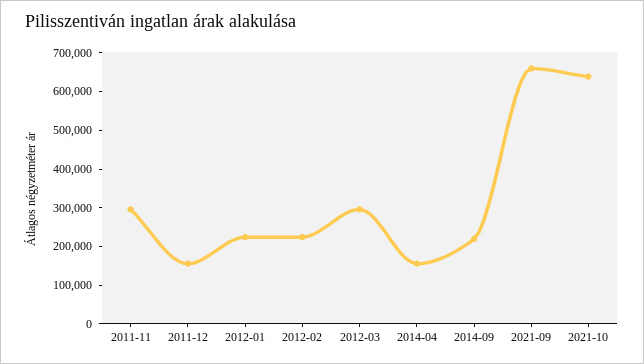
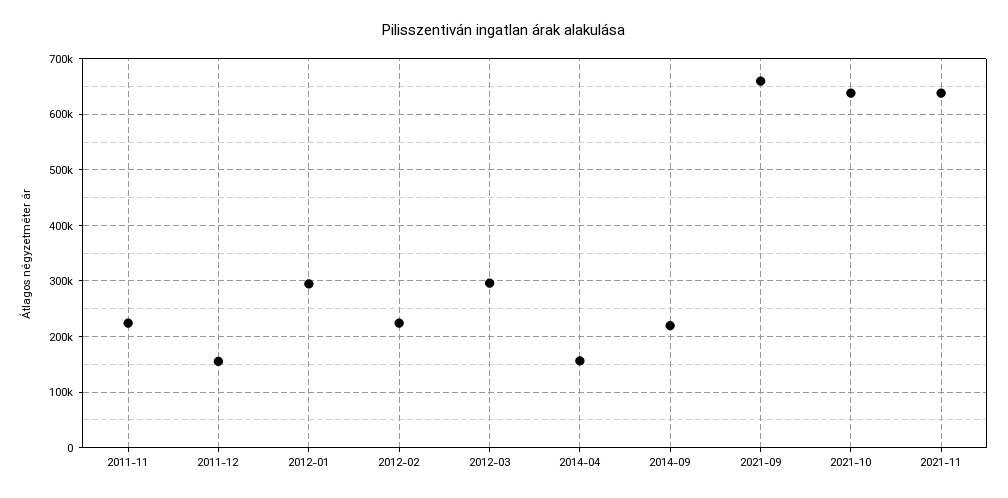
2011-11: 300000 -> 220000
2012-01: 225000 -> 300000
2021-11: none -> 640000

